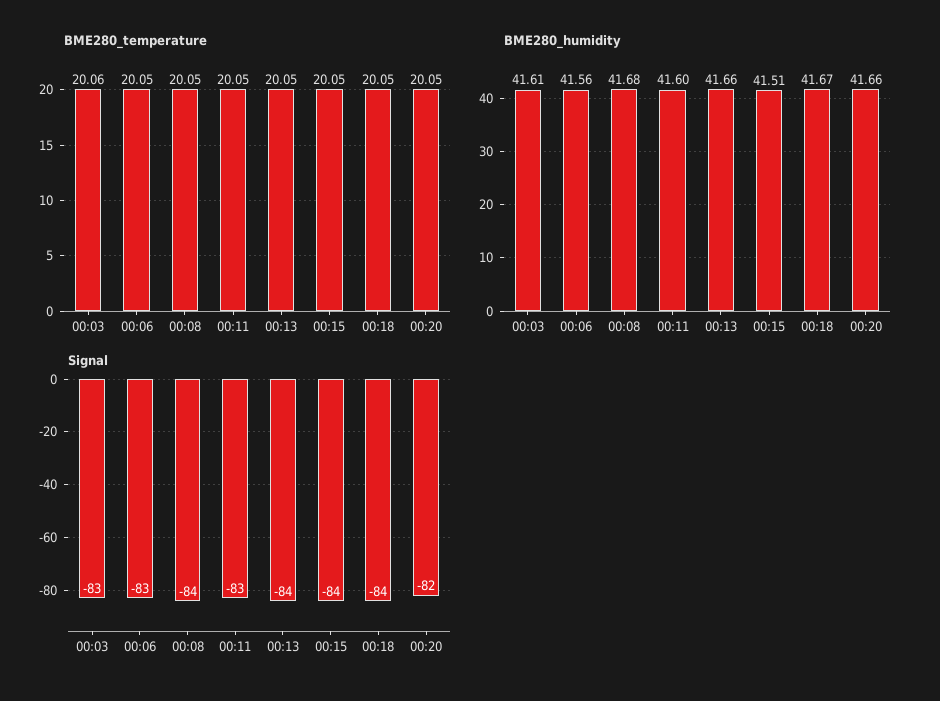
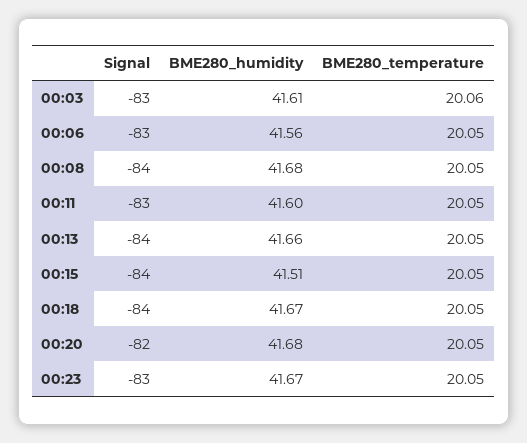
BME280_humidity, 00:20: 41.66 -> 41.68
Signal, 00:23: none -> -83
BME280_humidity, 00:23: none -> 41.67
BME280_temperature, 00:23: none -> 20.05

